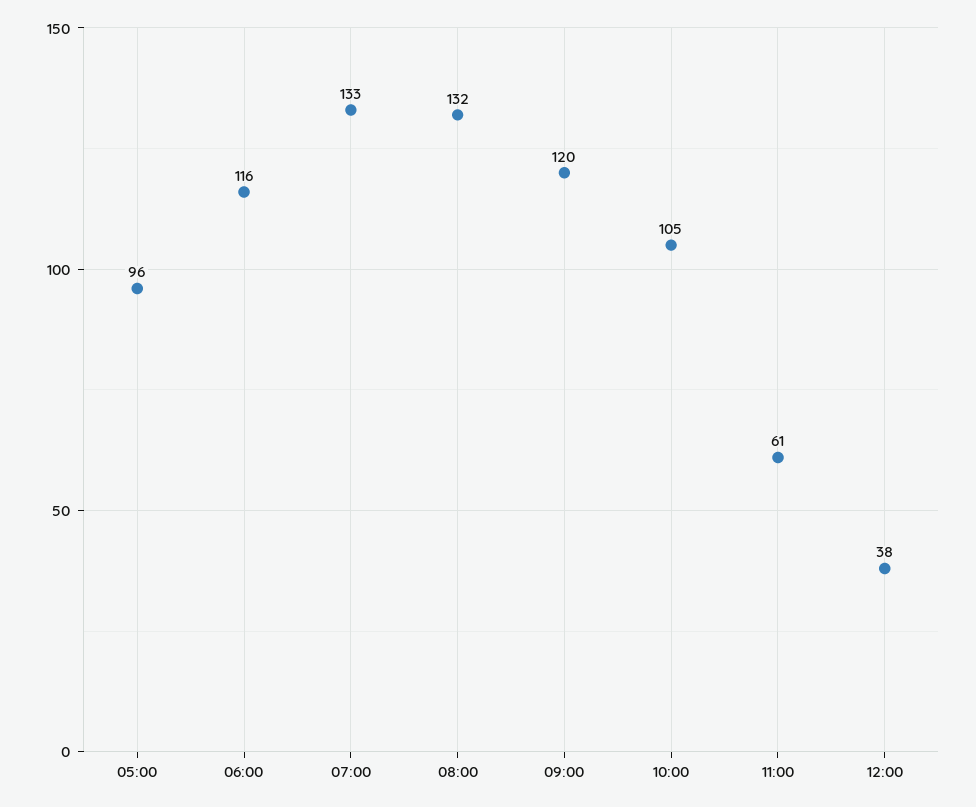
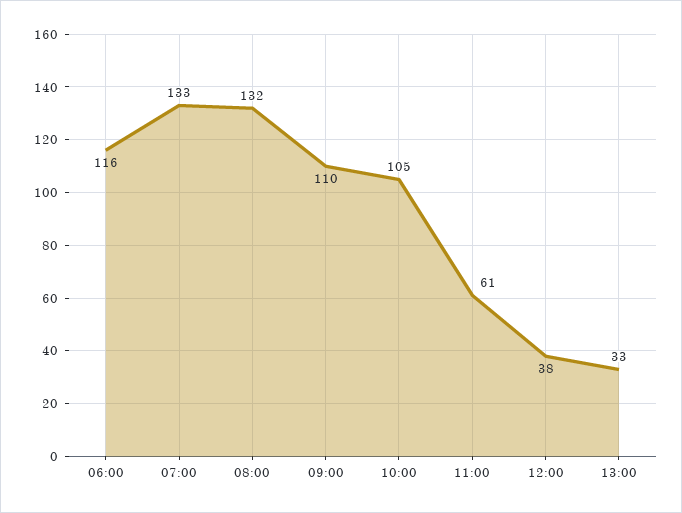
05:00: 96 -> none
09:00: 120 -> 110
13:00: none -> 33

